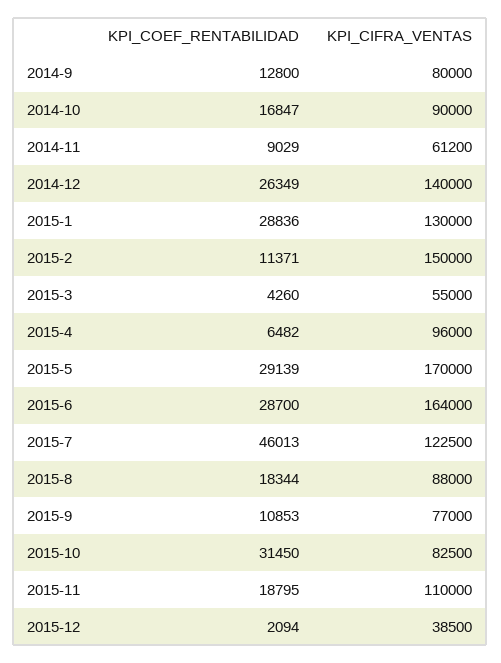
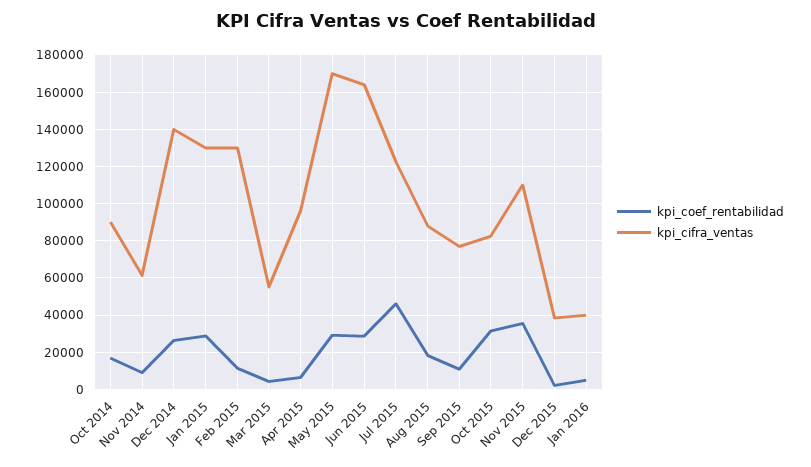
KPI_COEF_RENTABILIDAD, 2014-9: 12800 -> none
KPI_CIFRA_VENTAS, 2014-9: 80000 -> none
KPI_CIFRA_VENTAS, 2015-2: 150000 -> 130000
KPI_COEF_RENTABILIDAD, 2015-11: 18795 -> 35000
KPI_COEF_RENTABILIDAD, Jan 2016: none -> 5000
KPI_CIFRA_VENTAS, Jan 2016: none -> 40000

